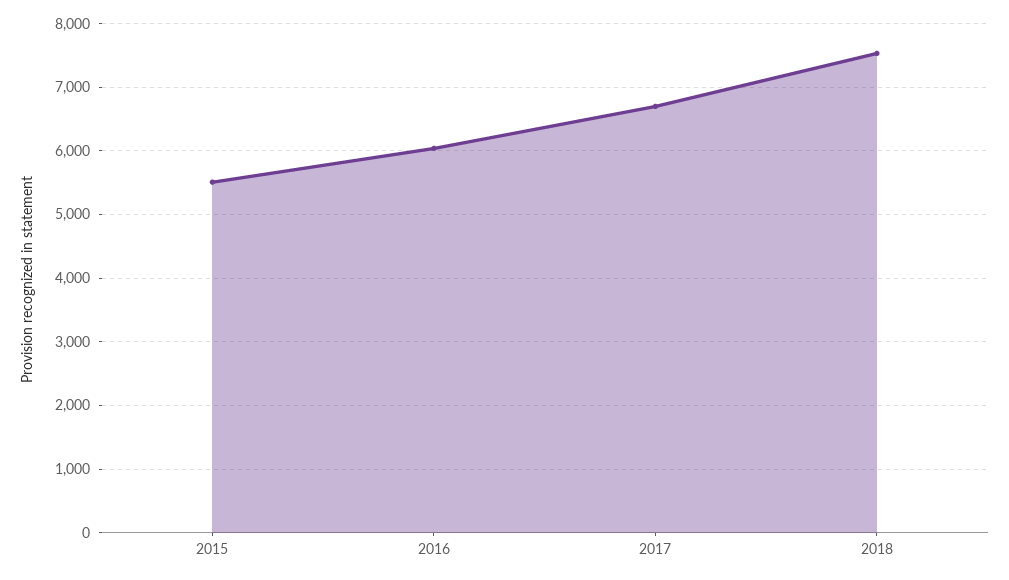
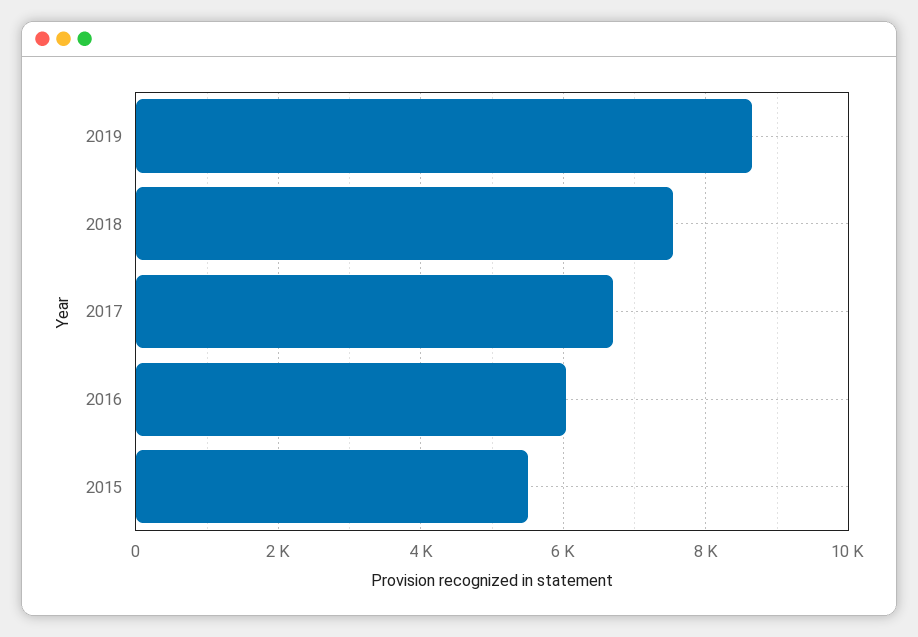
2019: none -> 8600

